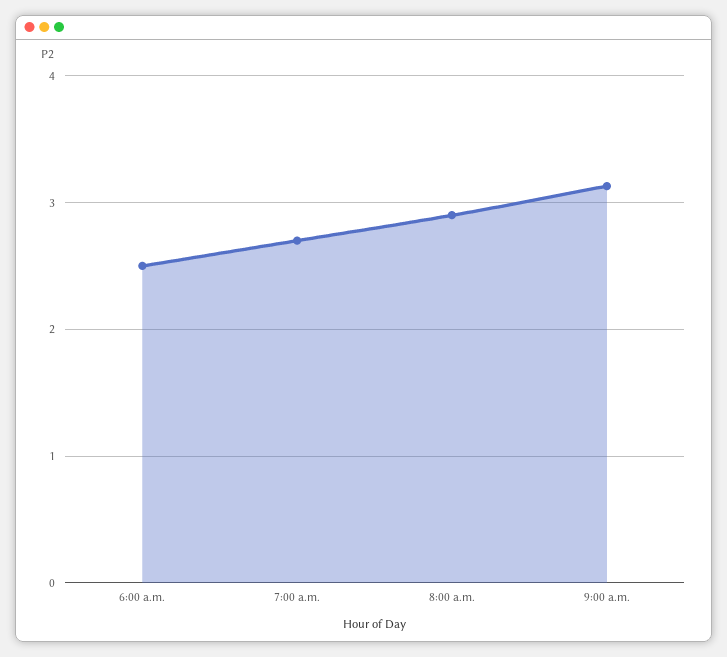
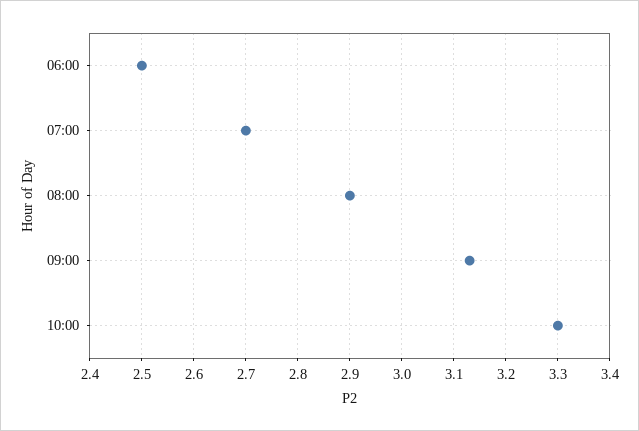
10:00: none -> 3.3

